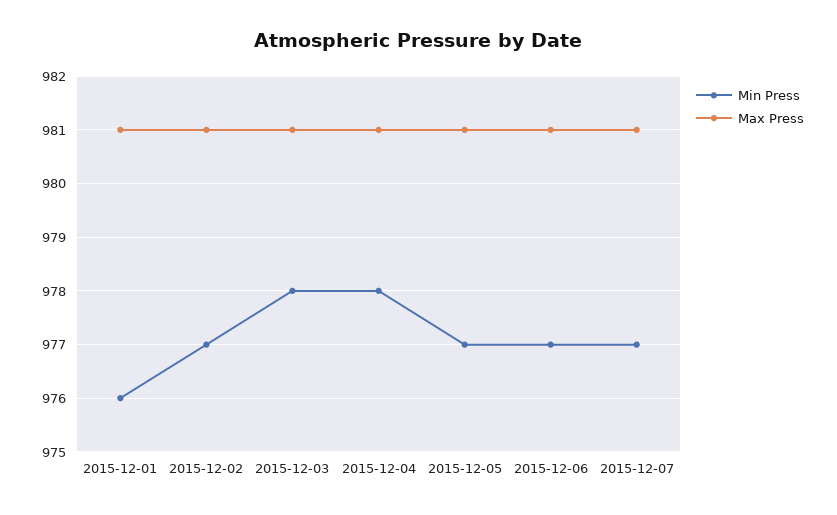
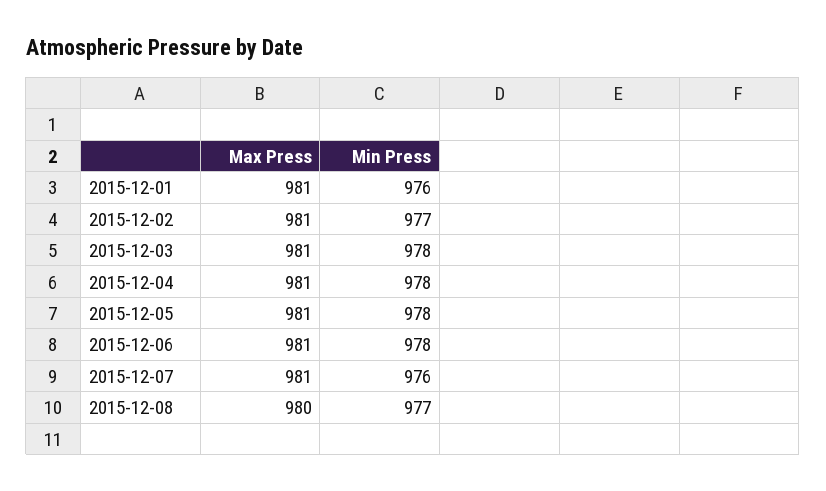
Min Press, 2015-12-05: 977 -> 978
Min Press, 2015-12-06: 977 -> 978
Min Press, 2015-12-07: 977 -> 976
Max Press, 2015-12-08: none -> 980
Min Press, 2015-12-08: none -> 977

